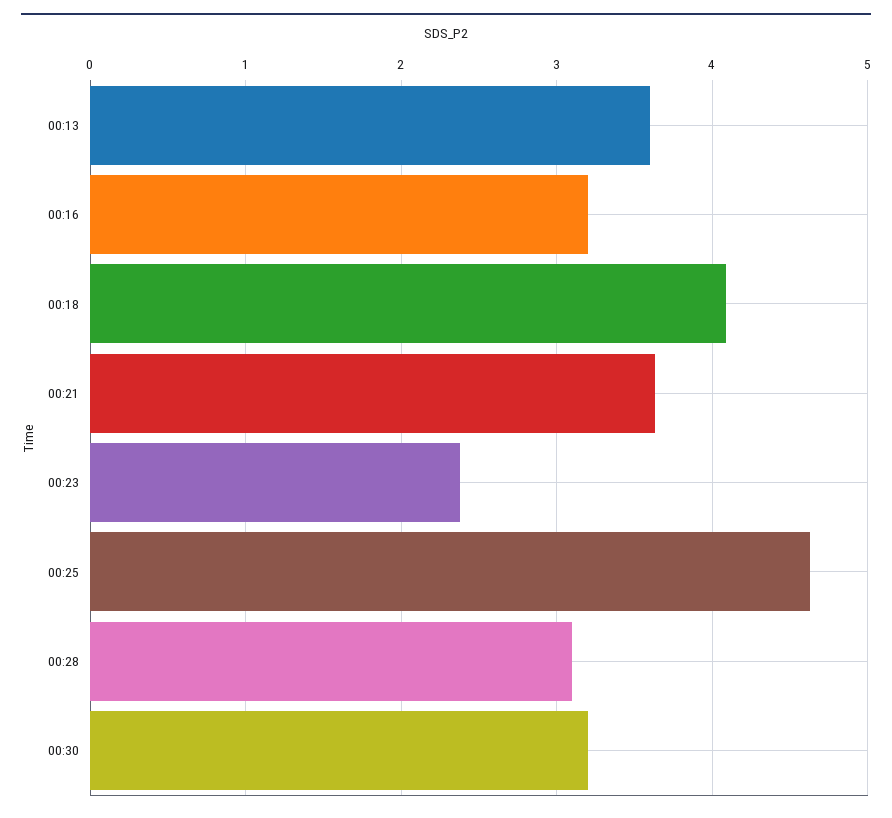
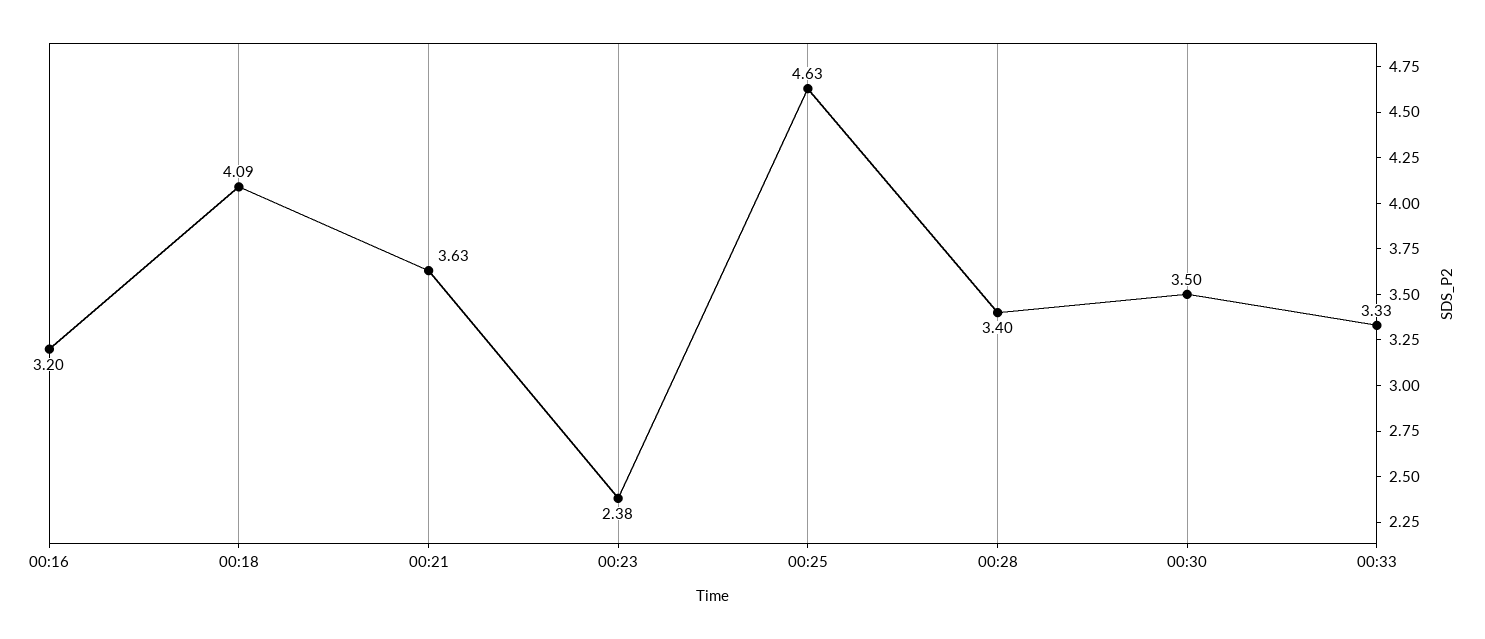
00:13: 3.6 -> none
00:28: 3.1 -> 3.4
00:30: 3.2 -> 3.5
00:33: none -> 3.33

